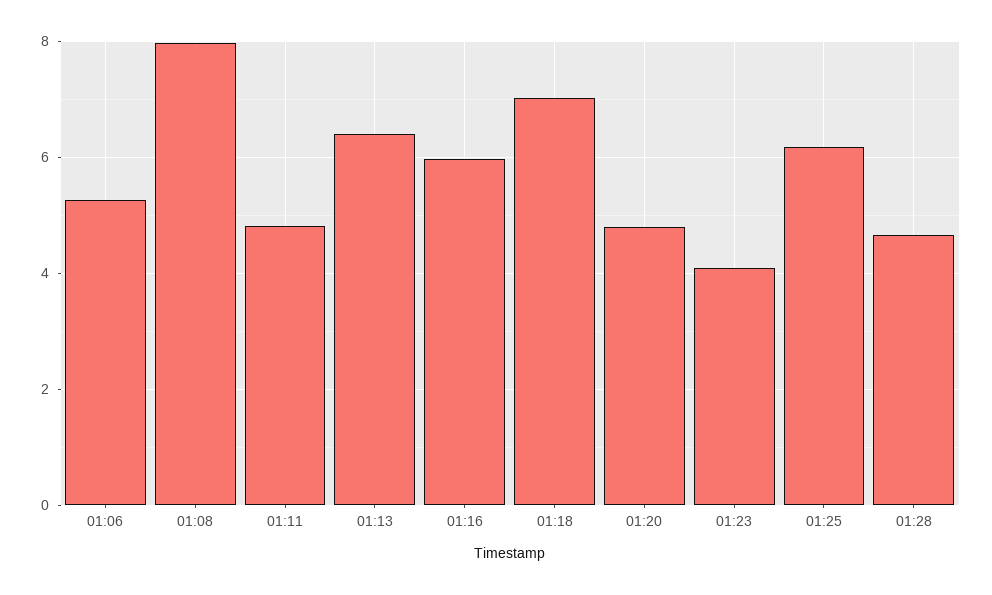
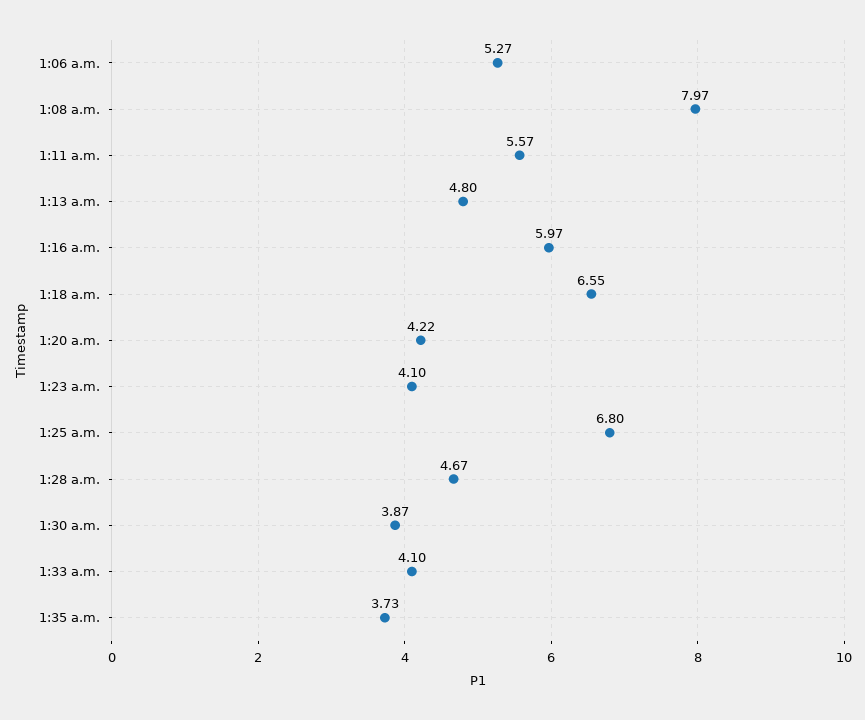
01:11: 4.8 -> 5.57
01:13: 6.4 -> 4.8
01:18: 7 -> 6.55
01:20: 4.8 -> 4.22
01:25: 6.2 -> 6.8
1:30 a.m.: none -> 3.87
1:33 a.m.: none -> 4.1
1:35 a.m.: none -> 3.73

